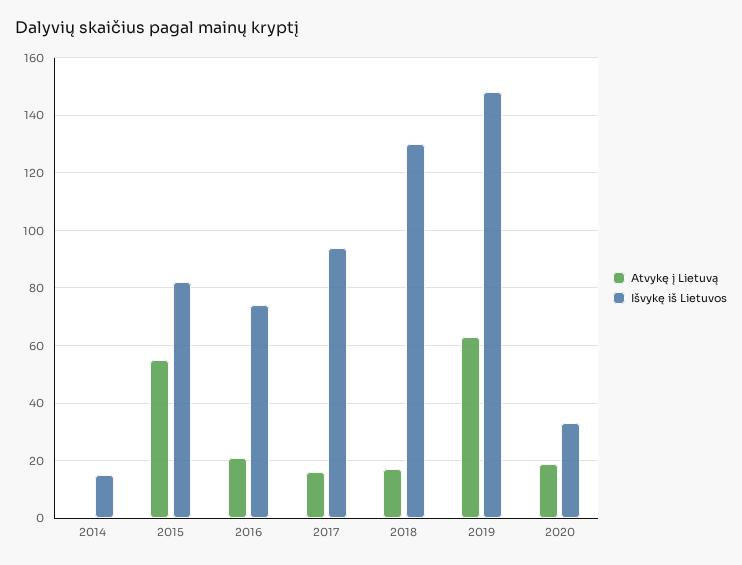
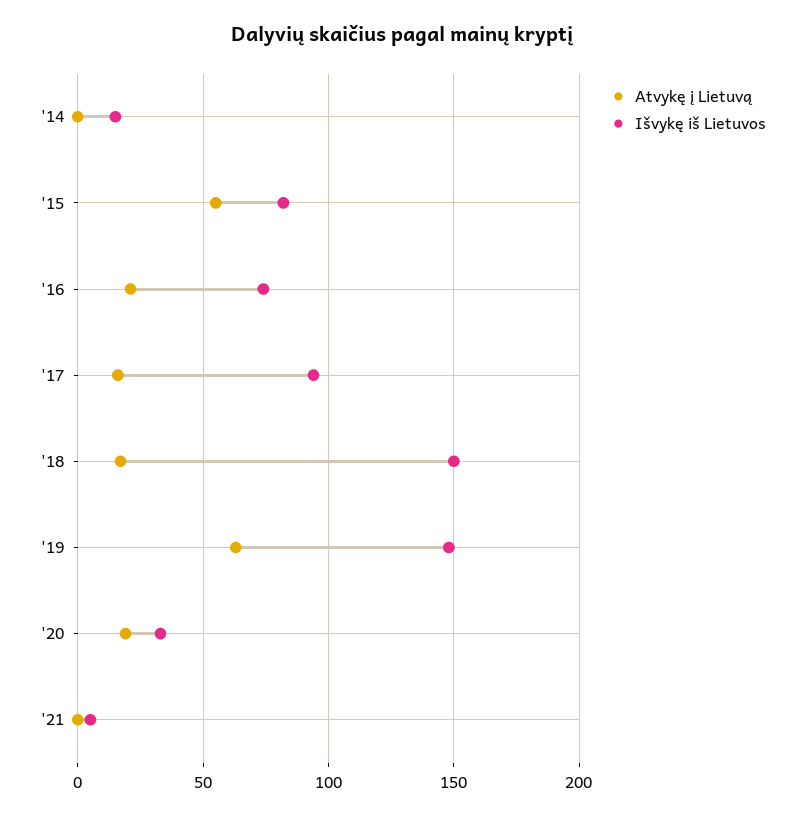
Išvykę iš Lietuvos, 2018: 130 -> 150
Atvykę į Lietuvą, '21: none -> 0
Išvykę iš Lietuvos, '21: none -> 5

